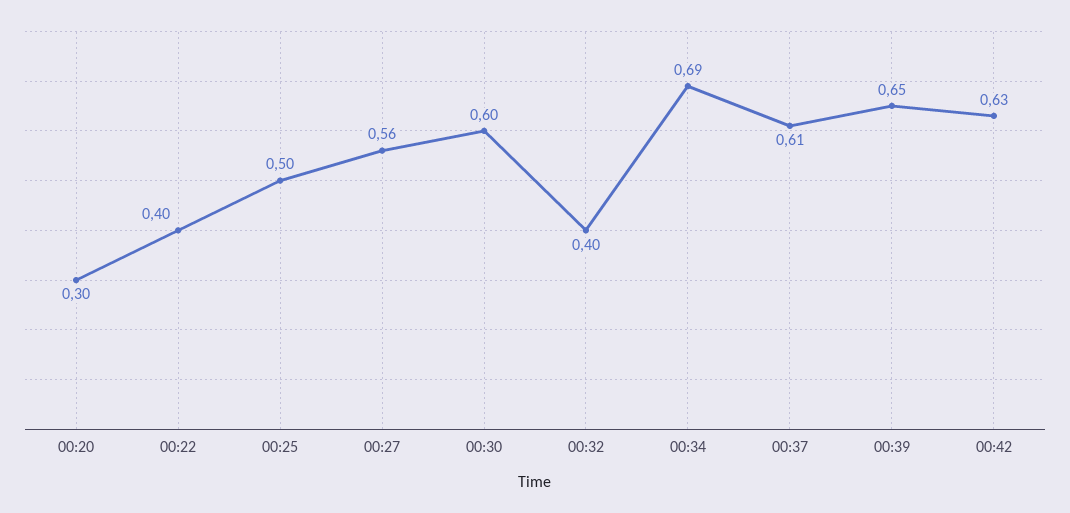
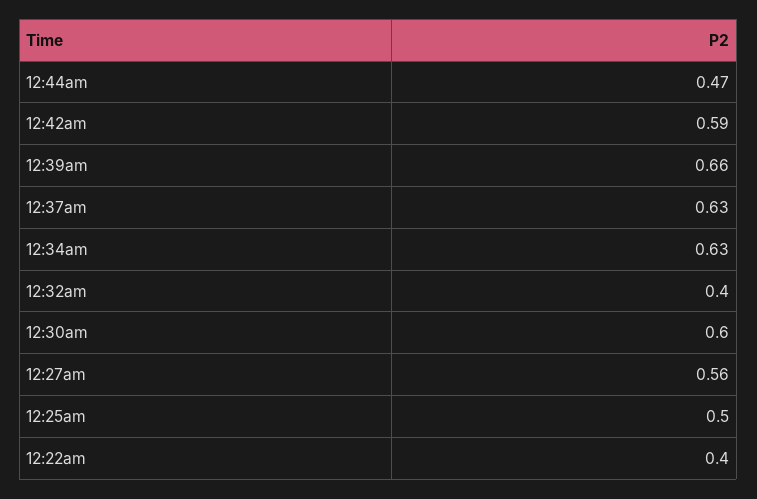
00:20: 0.3 -> none
00:34: 0.69 -> 0.63
00:37: 0.61 -> 0.63
00:39: 0.65 -> 0.66
00:42: 0.63 -> 0.59
12:44am: none -> 0.47

